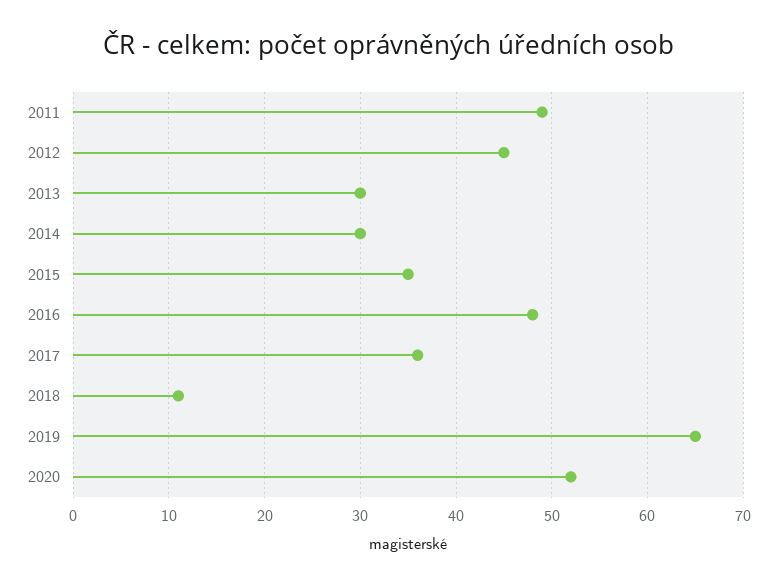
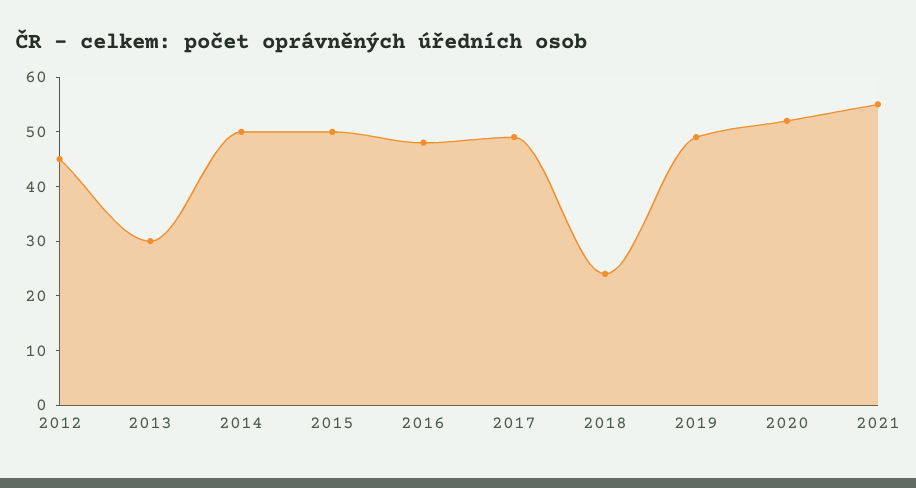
2011: 49 -> none
2014: 30 -> 50
2015: 35 -> 50
2017: 36 -> 50
2018: 11 -> 25
2019: 65 -> 50
2021: none -> 55

